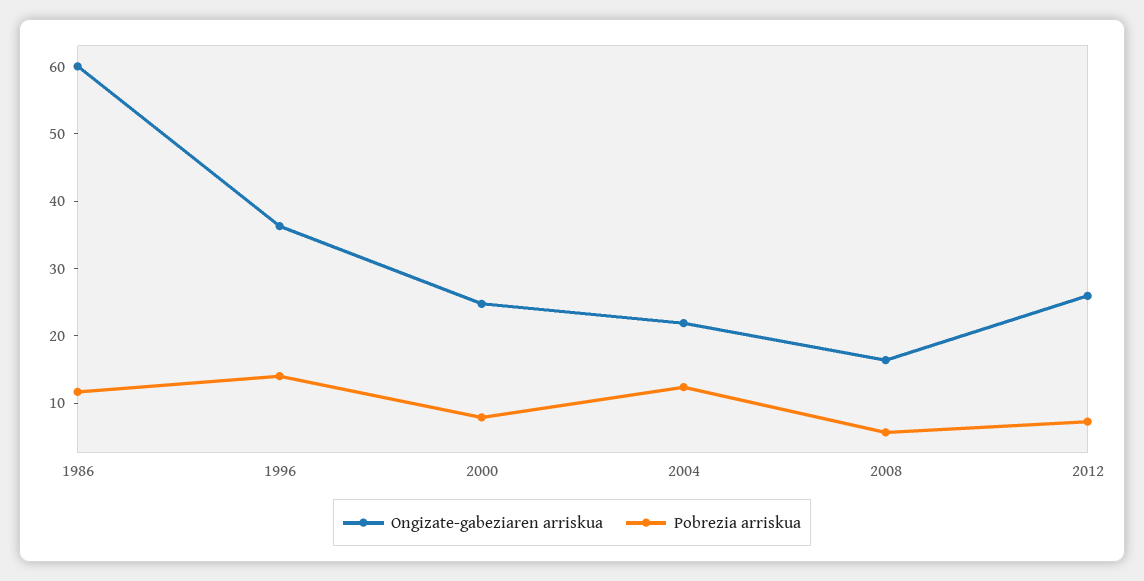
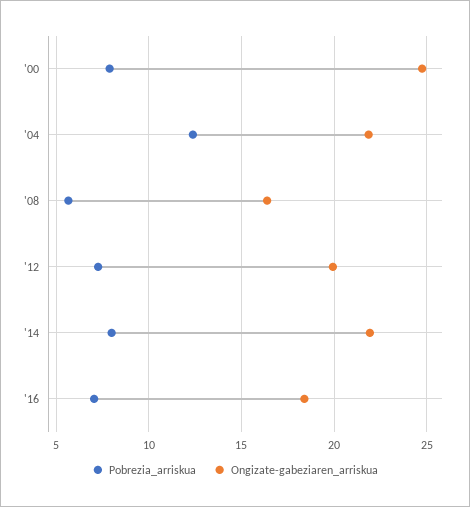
Ongizate-gabeziaren arriskua, 1986: 60 -> none
Pobrezia arriskua, 1986: 12 -> none
Ongizate-gabeziaren arriskua, 1996: 36 -> none
Pobrezia arriskua, 1996: 14 -> none
Ongizate-gabeziaren arriskua, 2012: 26 -> 20
Pobrezia arriskua, '14: none -> 8
Ongizate-gabeziaren arriskua, '14: none -> 22
Pobrezia arriskua, '16: none -> 7
Ongizate-gabeziaren arriskua, '16: none -> 18.5

